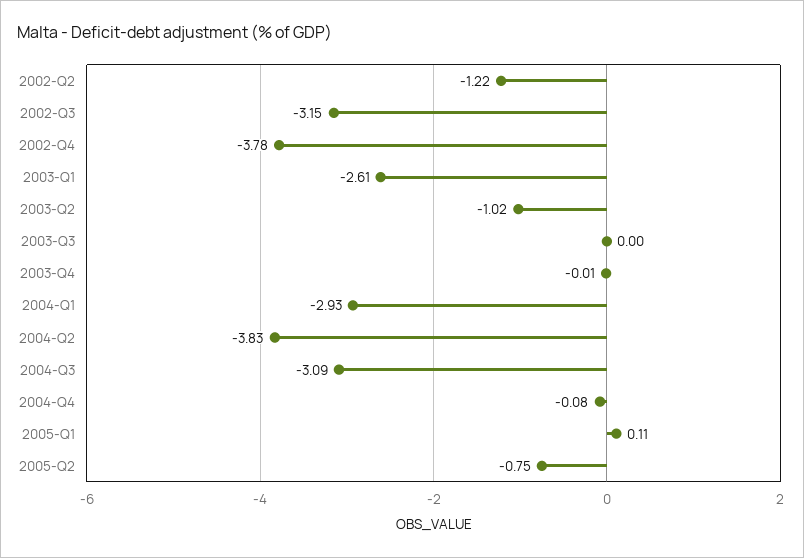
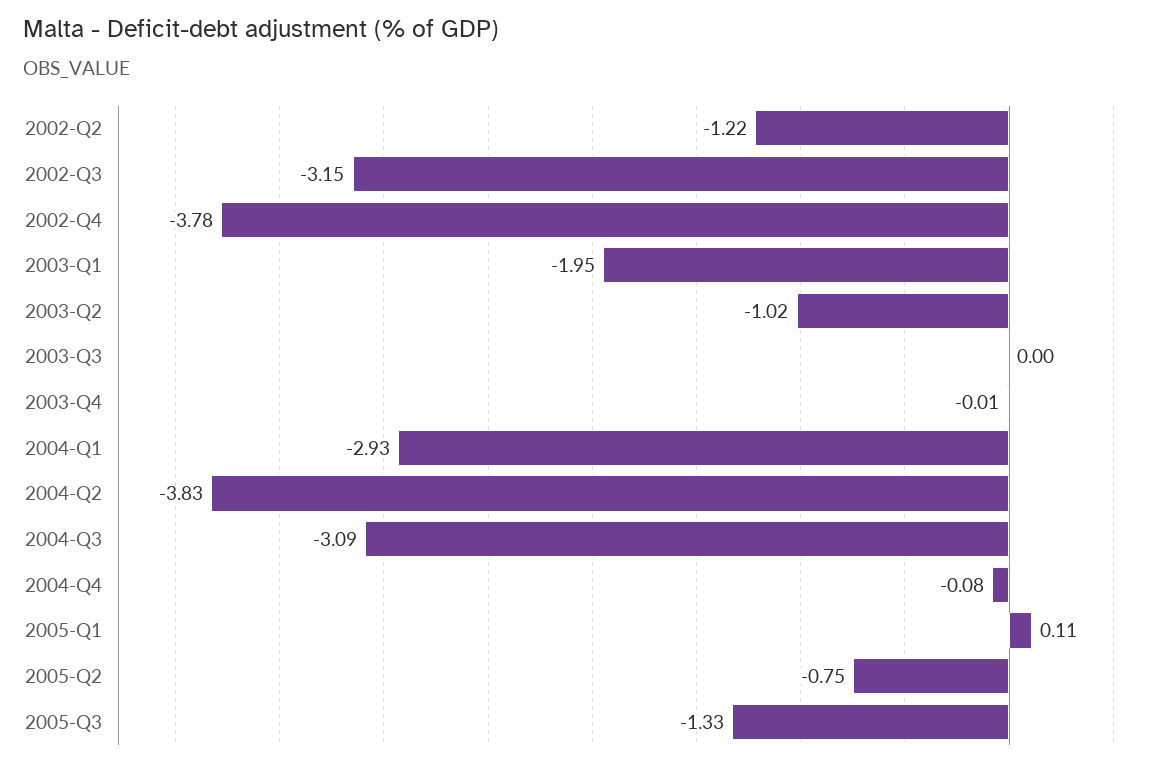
2003-Q1: -2.61 -> -1.95
2005-Q3: none -> -1.33

